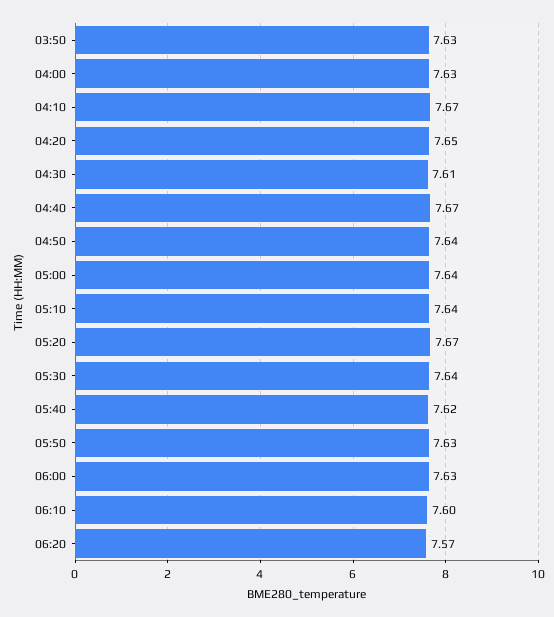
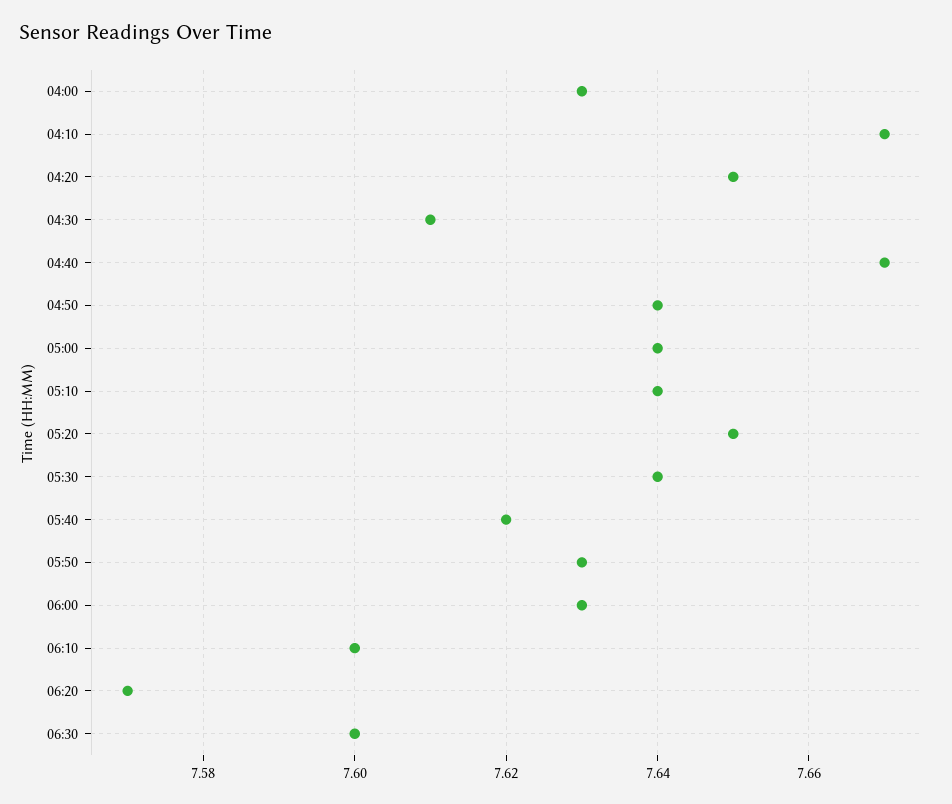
03:50: 7.63 -> none
05:20: 7.67 -> 7.65
06:30: none -> 7.6

